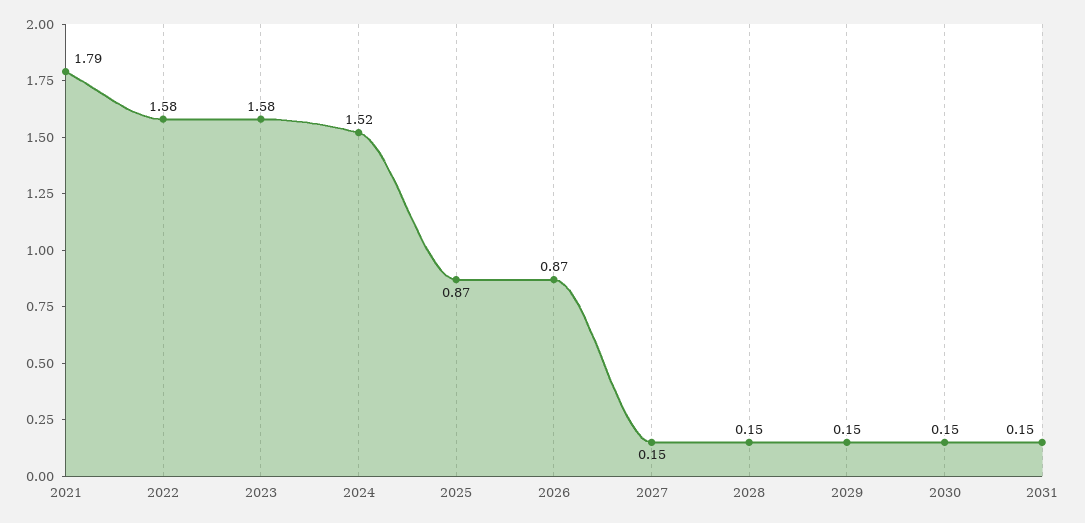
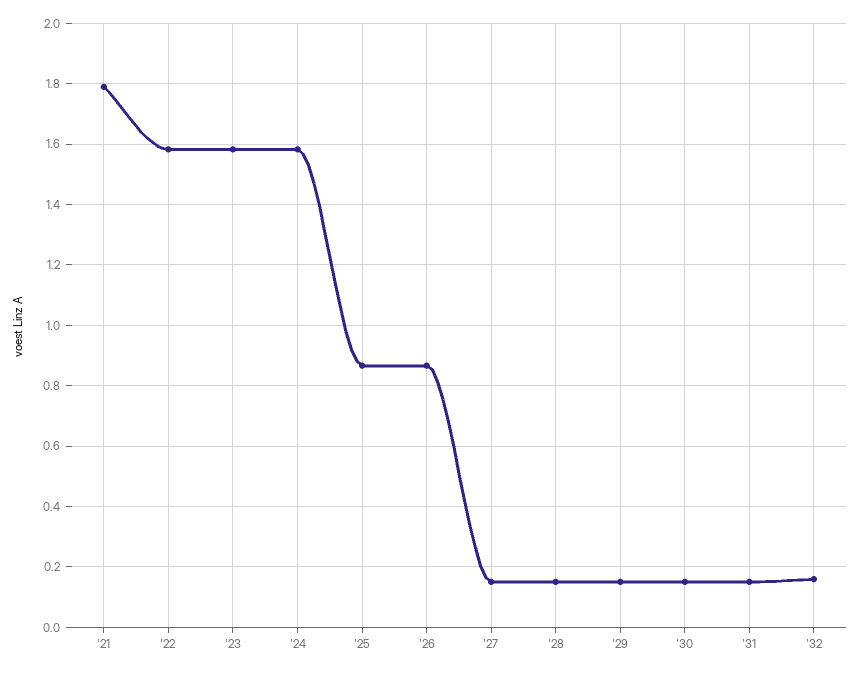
2024: 1.52 -> 1.58
'32: none -> 0.16

